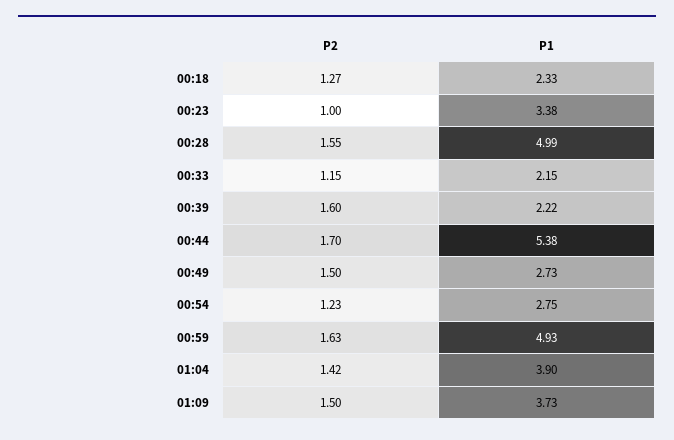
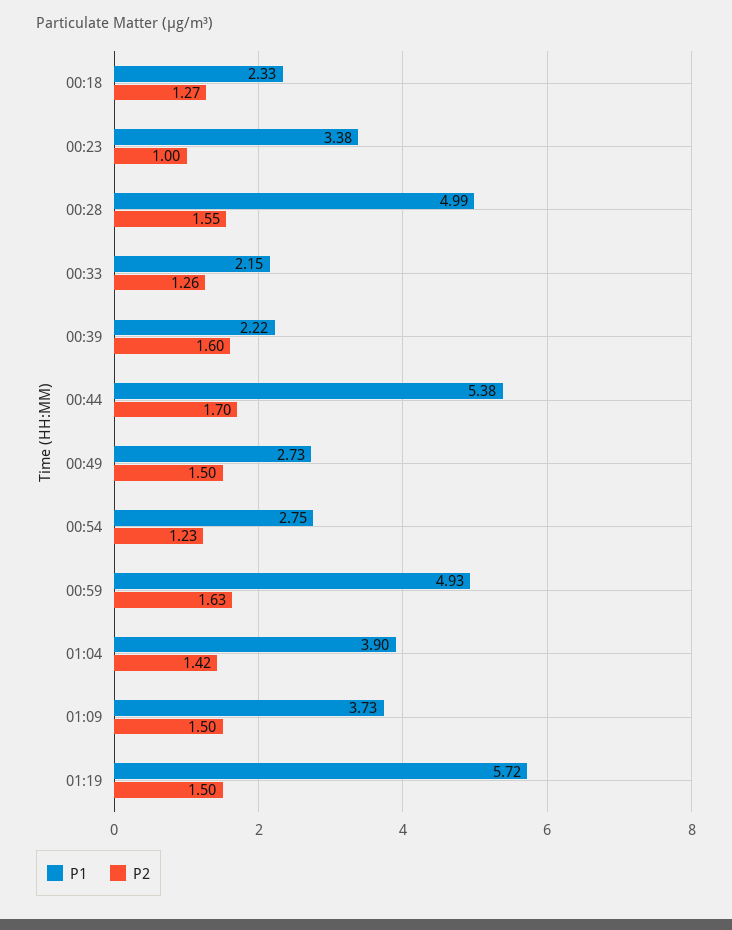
P2, 00:33: 1.15 -> 1.26
P1, 01:19: none -> 5.72
P2, 01:19: none -> 1.5

